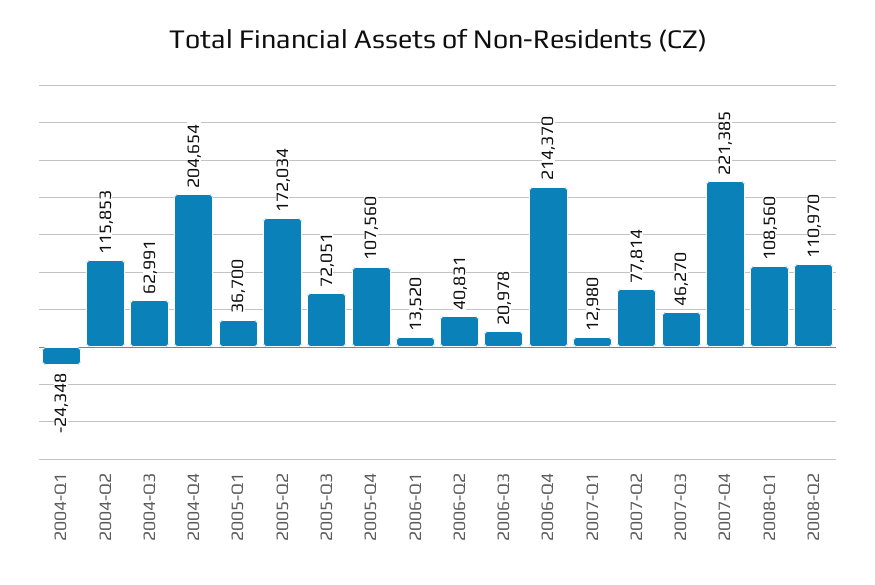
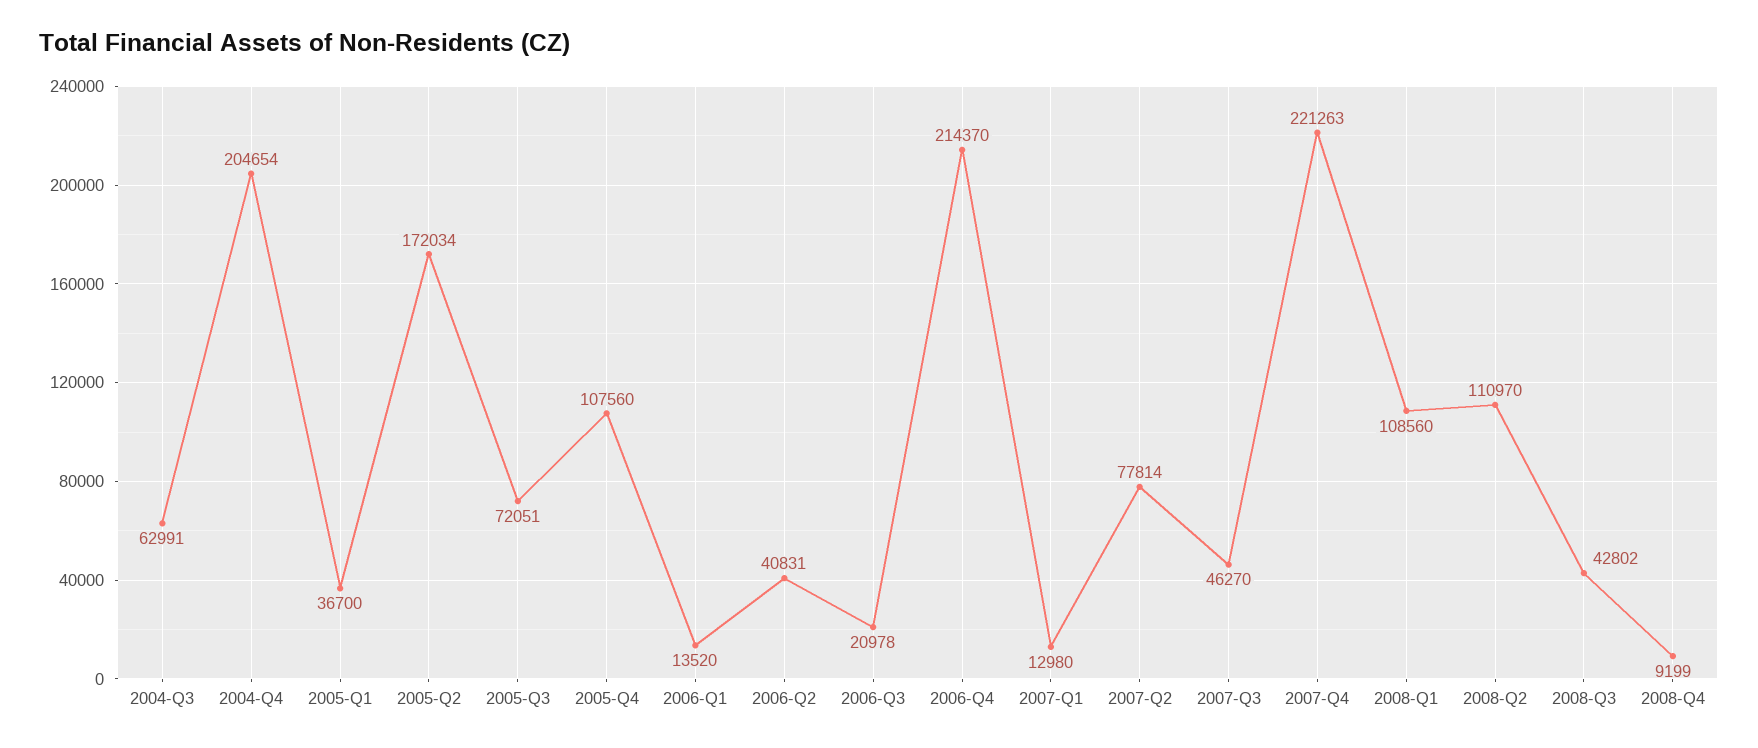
2004-Q1: -24348 -> none
2004-Q2: 115853 -> none
2007-Q4: 221385 -> 221263
2008-Q3: none -> 42802
2008-Q4: none -> 9199

